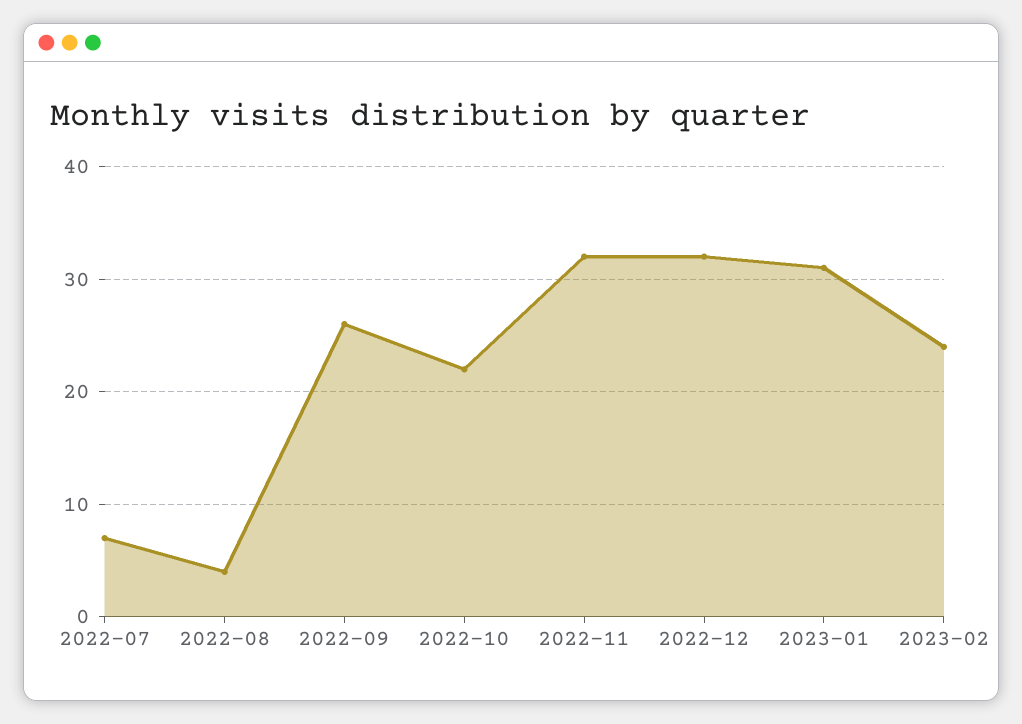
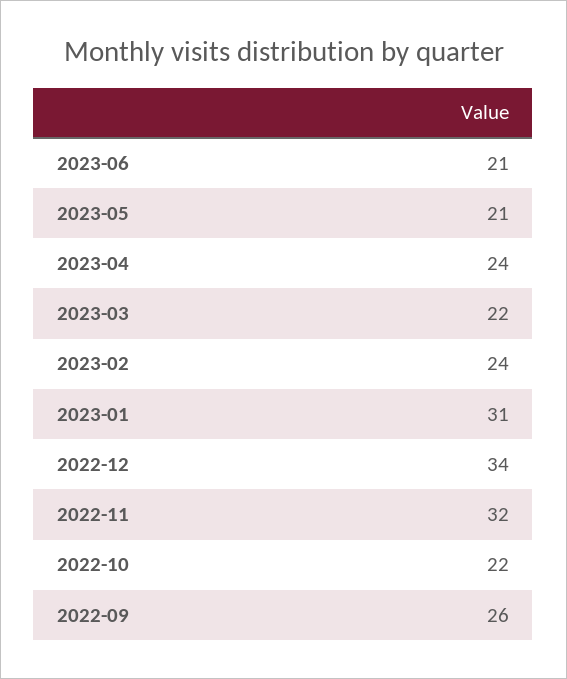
2022-07: 7 -> none
2022-08: 4 -> none
2022-12: 32 -> 34
2023-06: none -> 21
2023-05: none -> 21
2023-04: none -> 24
2023-03: none -> 22

